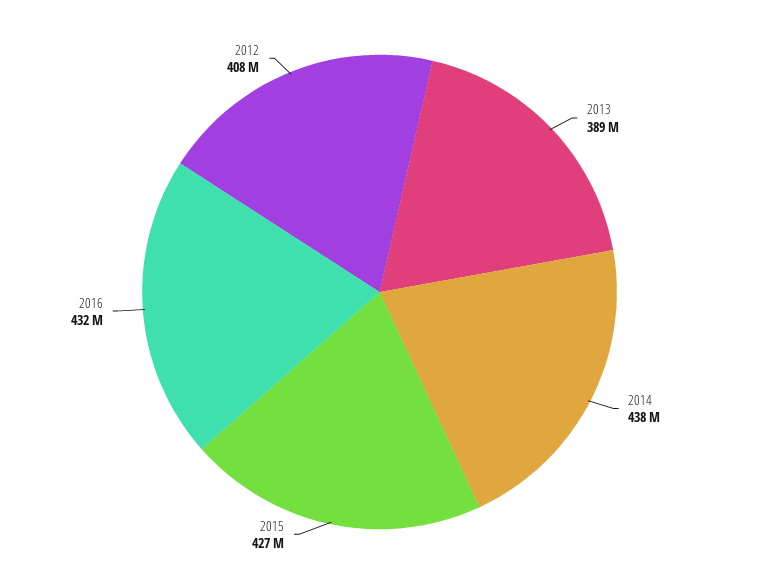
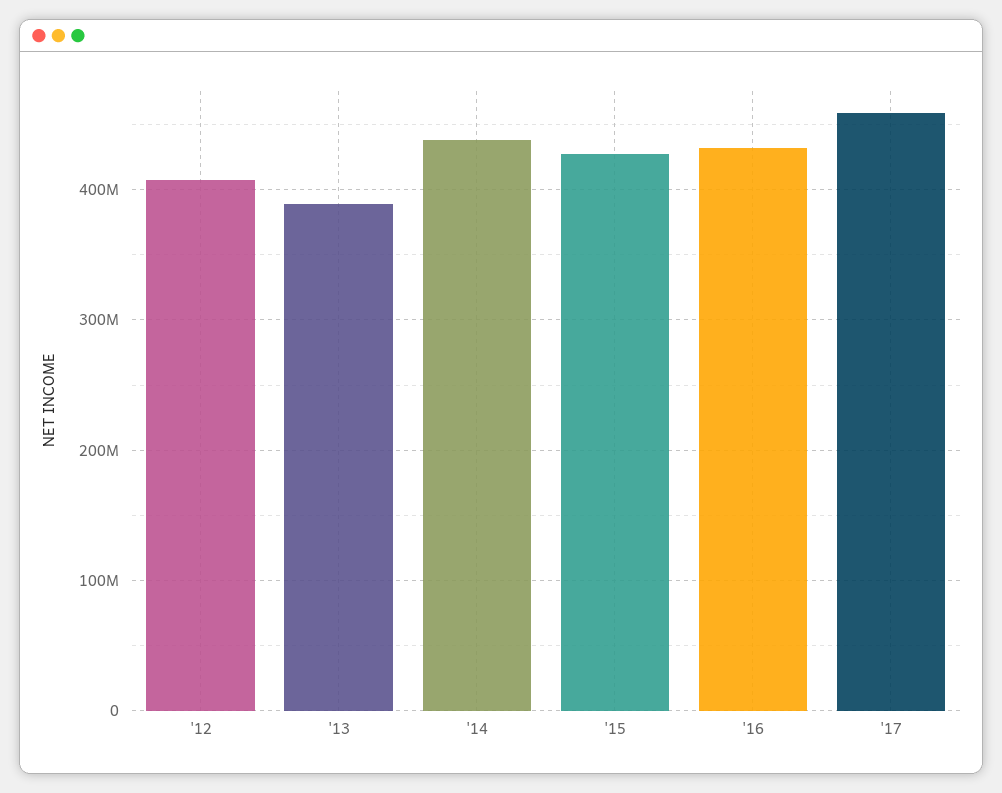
'17: none -> 460000000

